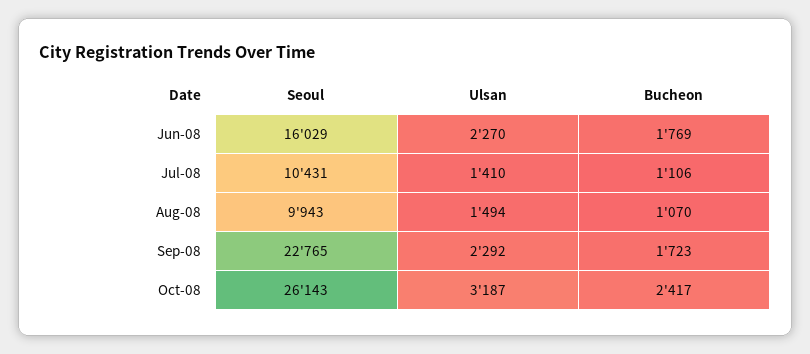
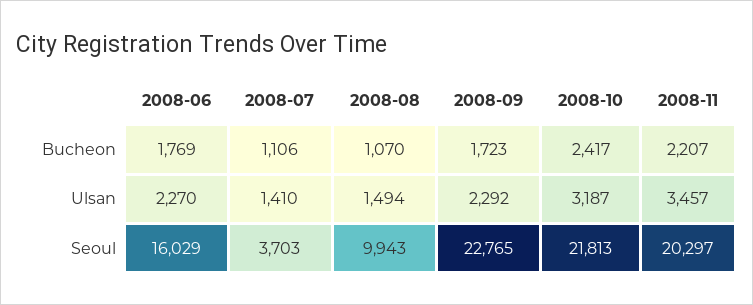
Seoul, Jul-08: 10431 -> 3703
Seoul, Oct-08: 26143 -> 21813
Bucheon, 2008-11: none -> 2207
Ulsan, 2008-11: none -> 3457
Seoul, 2008-11: none -> 20297

